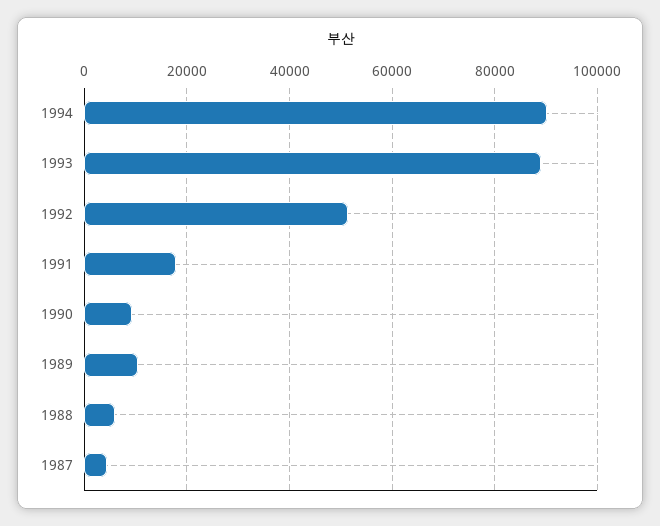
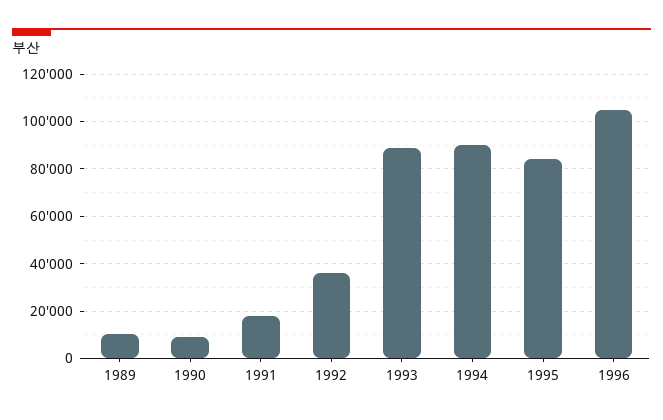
1992: 52000 -> 35000
1988: 6000 -> none
1987: 4000 -> none
1995: none -> 85000
1996: none -> 105000

